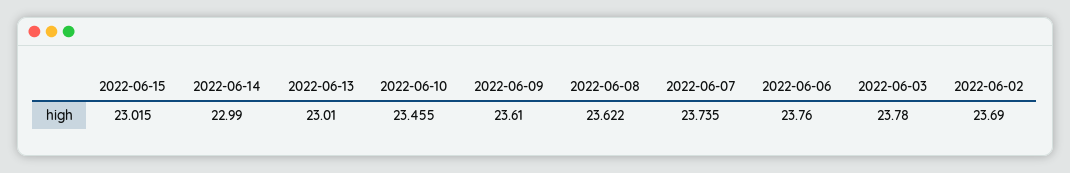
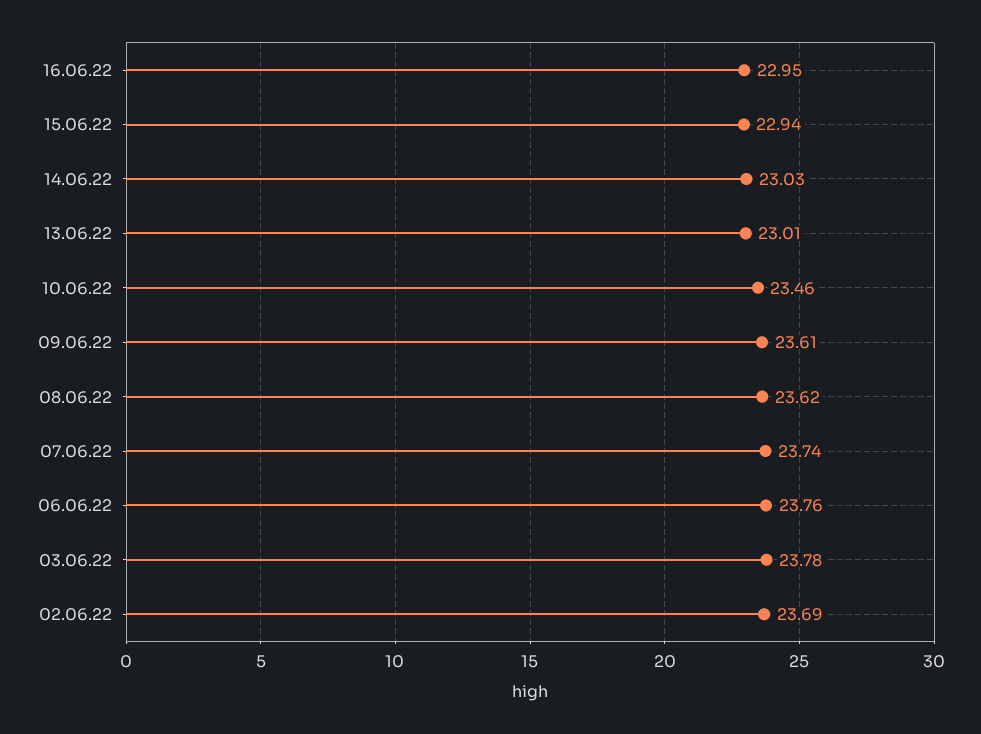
2022-06-15: 23.015 -> 22.94
2022-06-14: 22.99 -> 23.03
16.06.22: none -> 22.95

